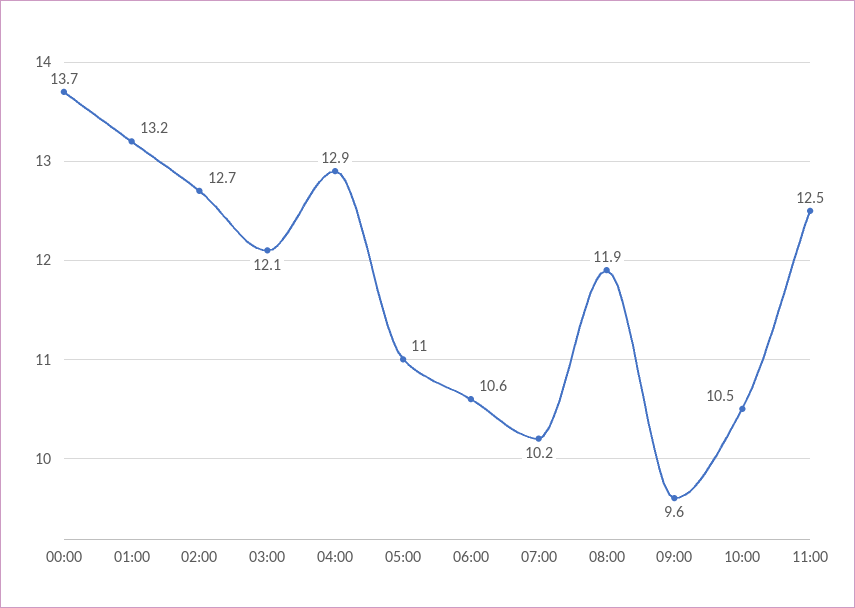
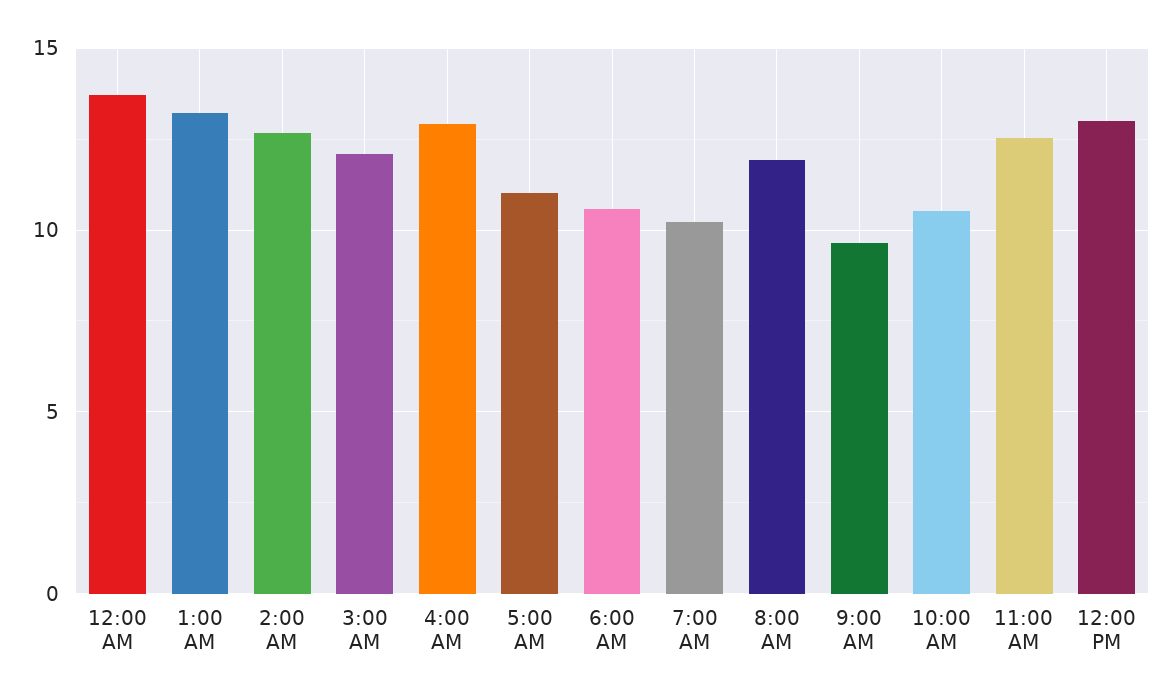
12:00 PM: none -> 13

